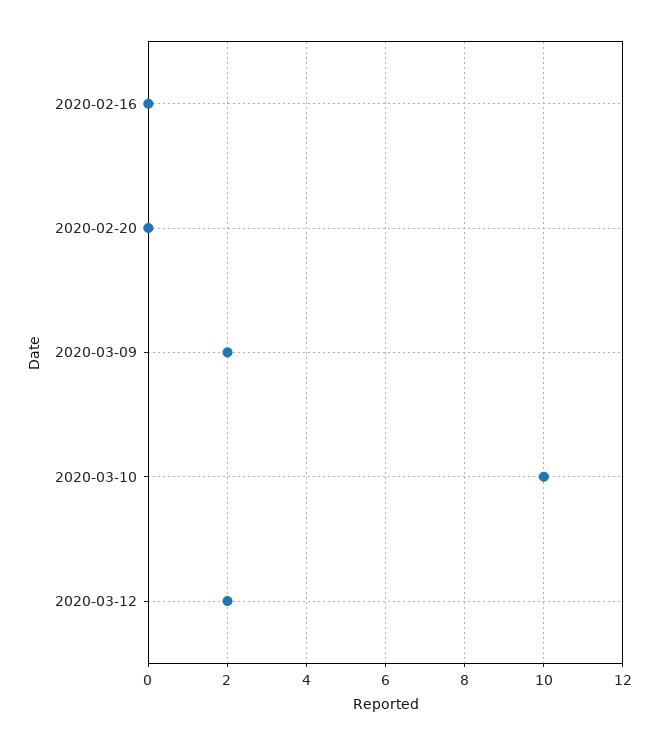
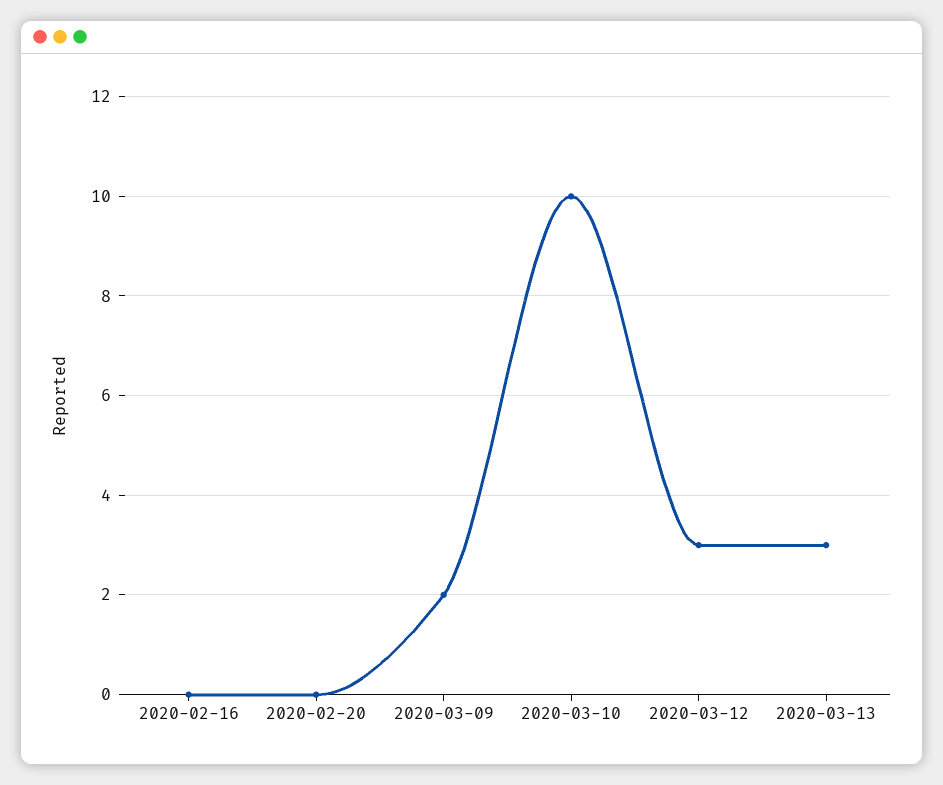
2020-03-12: 2 -> 3
2020-03-13: none -> 3

